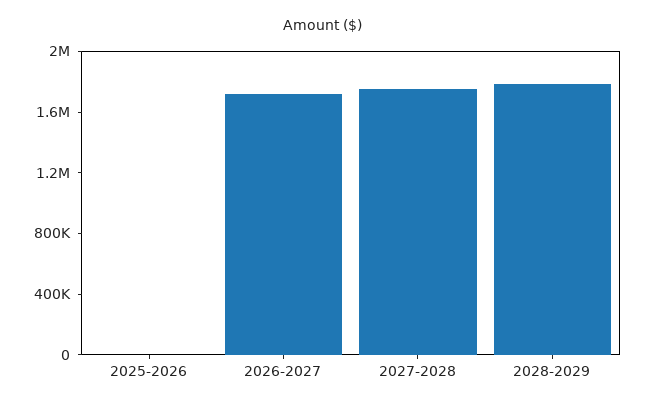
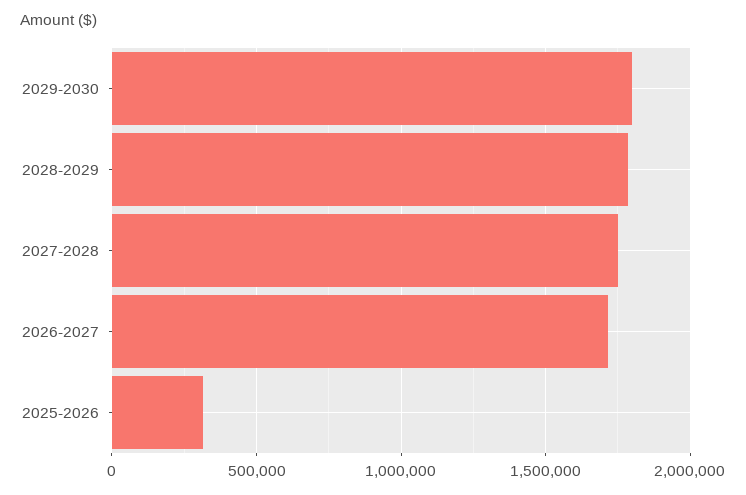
2025-2026: 0 -> 300000
2029-2030: none -> 1800000

